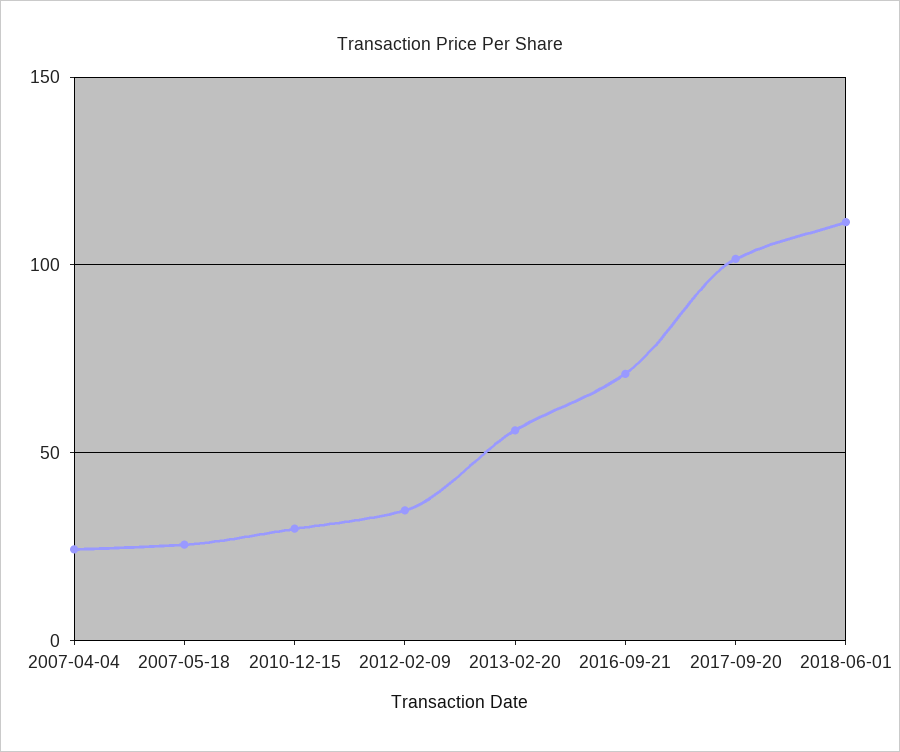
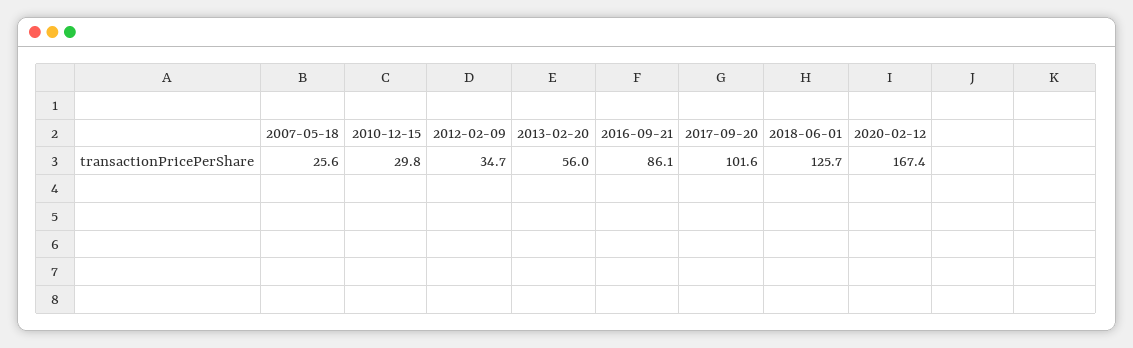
2007-04-04: 25 -> none
2016-09-21: 70 -> 86.1
2018-06-01: 110 -> 125.7
2020-02-12: none -> 167.4

